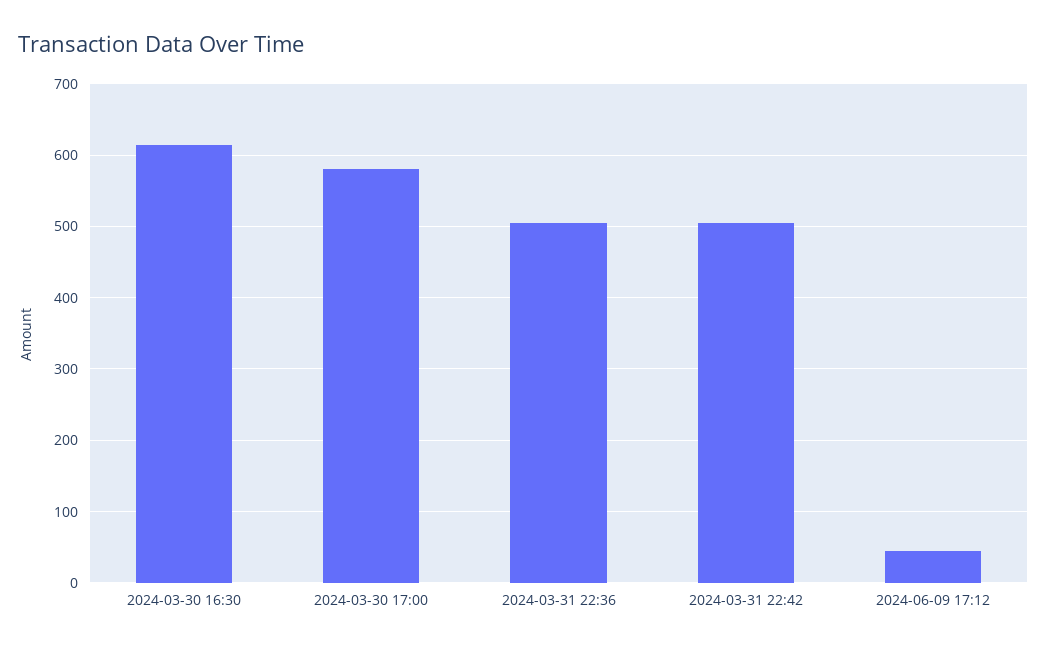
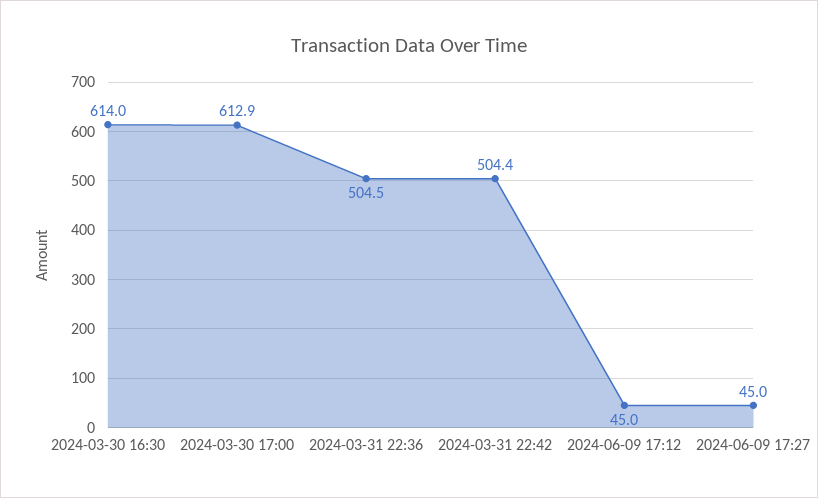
2024-03-30 17:00: 580 -> 612.9
2024-06-09 17:27: none -> 45

